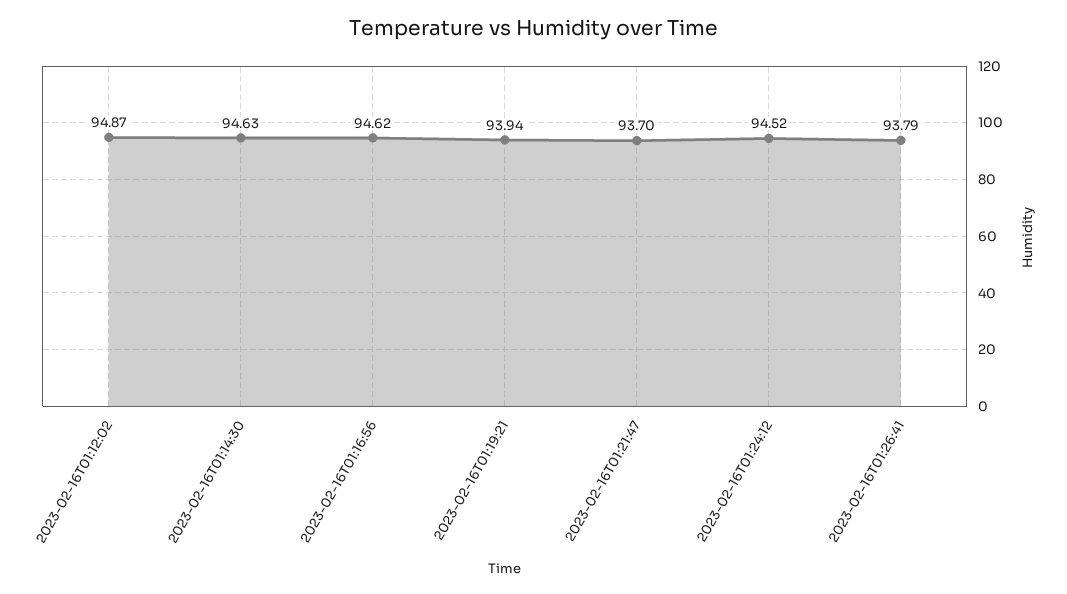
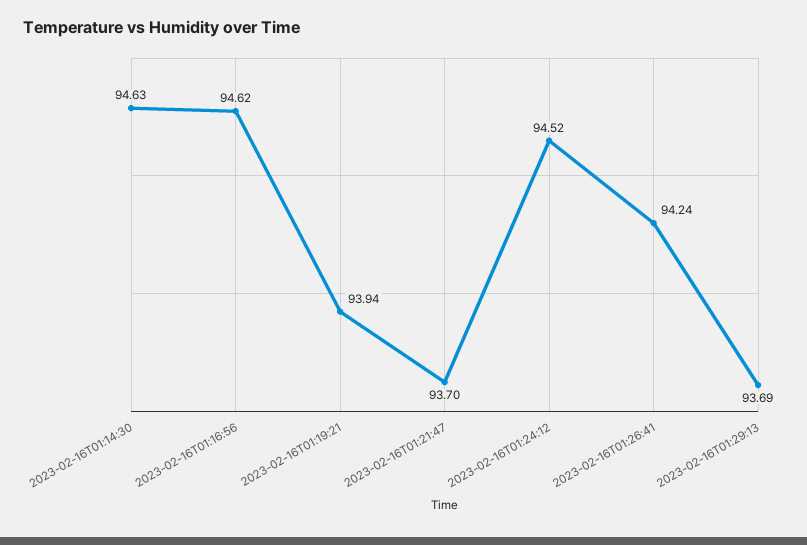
2023-02-16T01:12:02: 94.87 -> none
2023-02-16T01:26:41: 93.79 -> 94.24
2023-02-16T01:29:13: none -> 93.69

